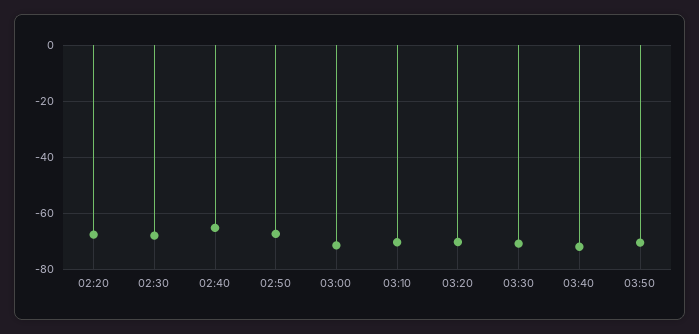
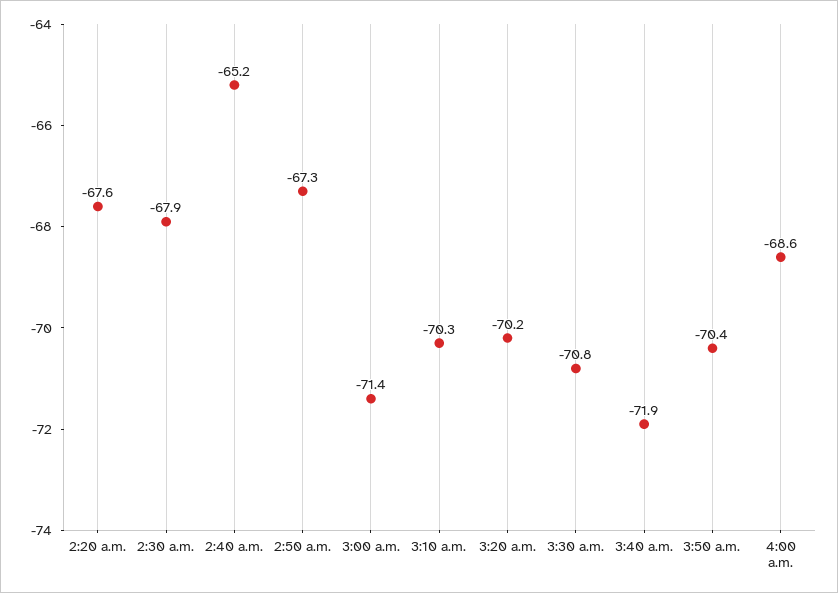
4:00 a.m.: none -> -68.6

